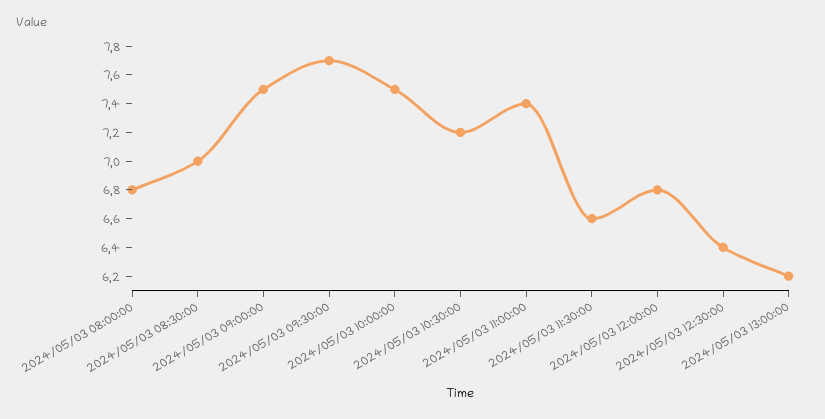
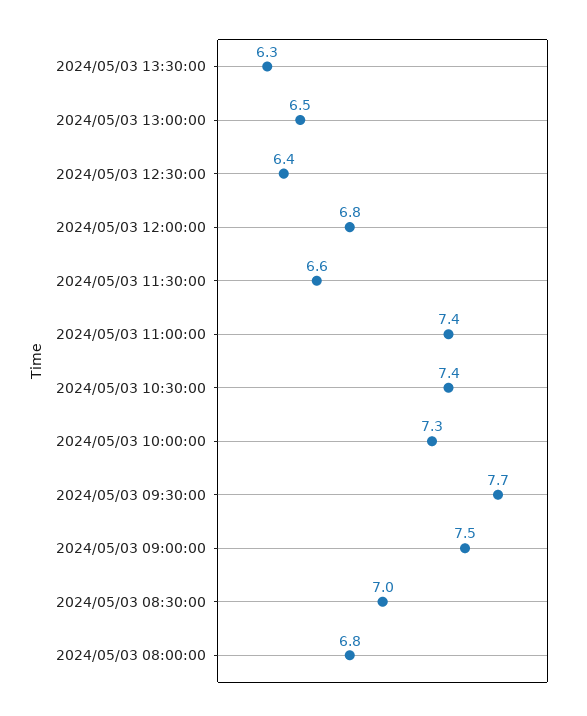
2024/05/03 10:00:00: 7.5 -> 7.3
2024/05/03 10:30:00: 7.2 -> 7.4
2024/05/03 13:00:00: 6.2 -> 6.5
2024/05/03 13:30:00: none -> 6.3

